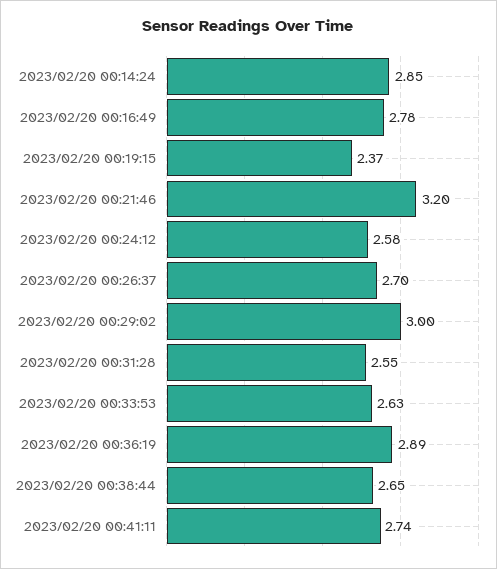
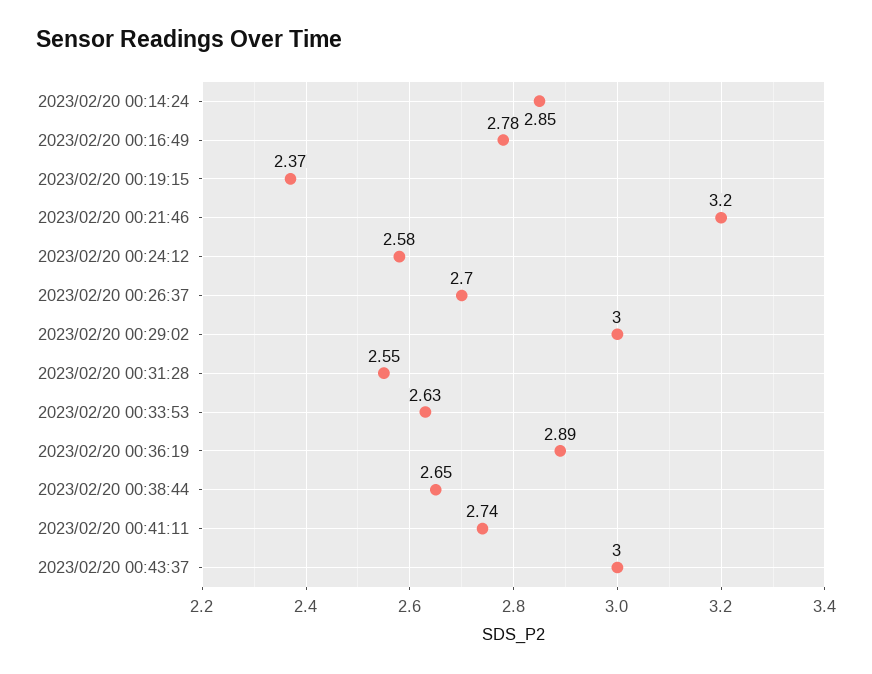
2023/02/20 00:43:37: none -> 3

